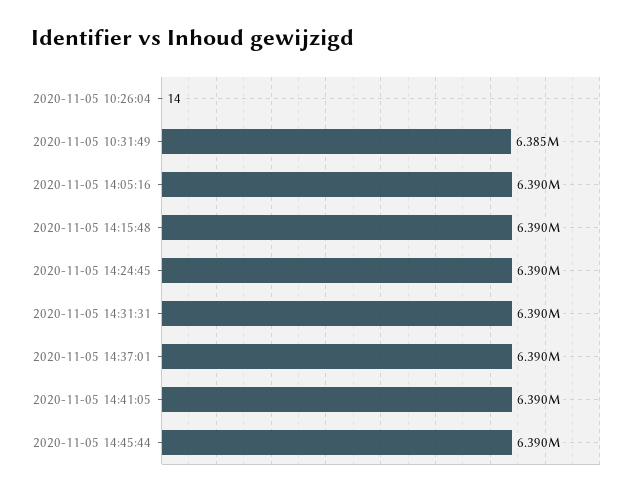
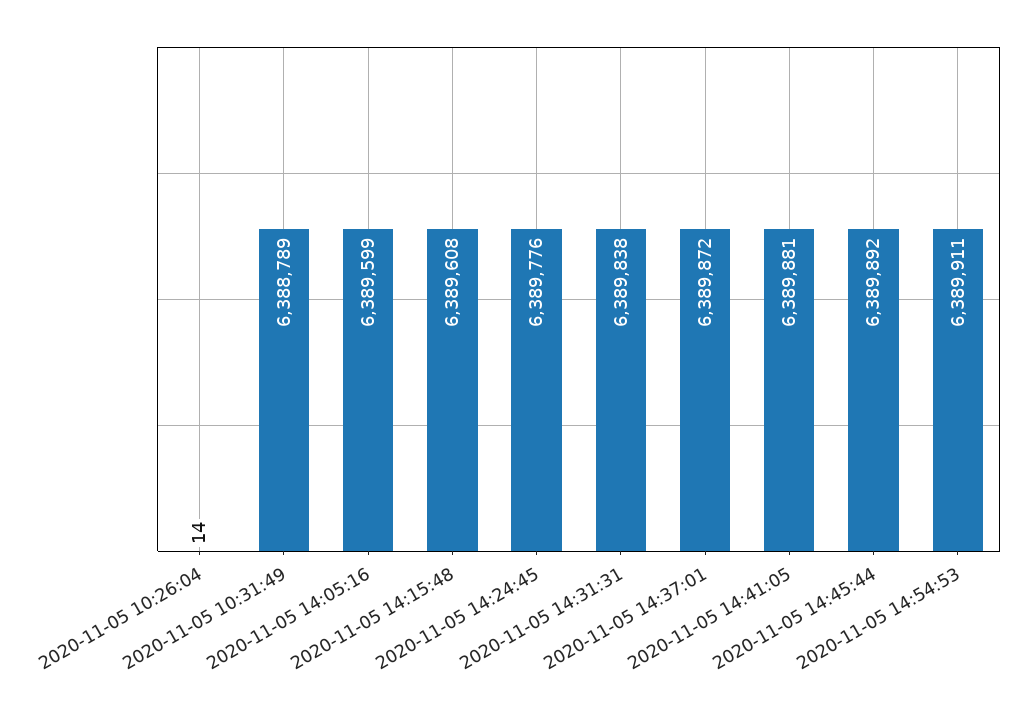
2020-11-05 10:31:49: 6385000 -> 6388789
2020-11-05 14:54:53: none -> 6389911

